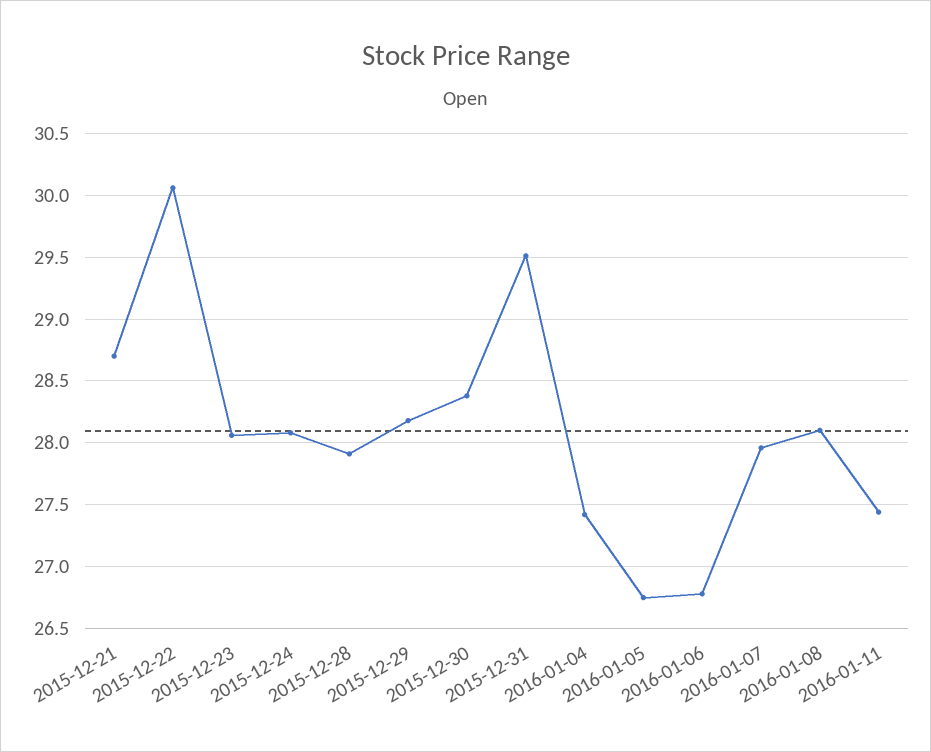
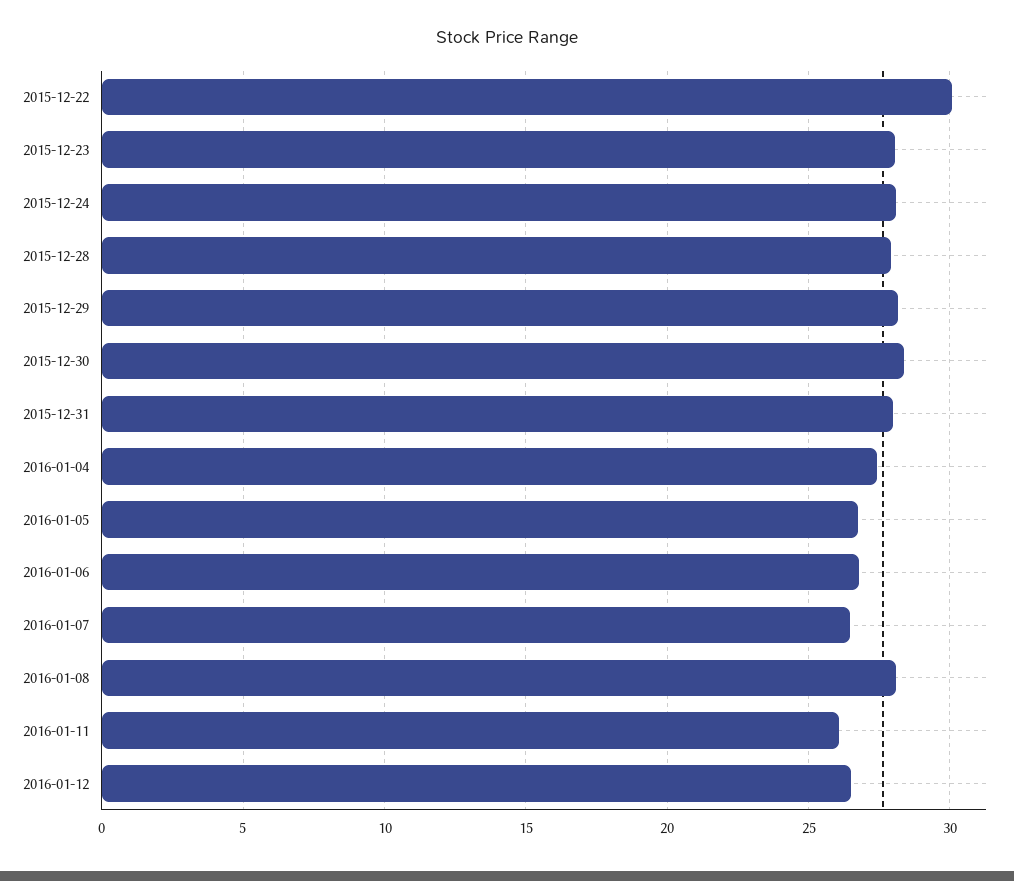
2015-12-21: 28.7 -> none
2015-12-31: 29.5 -> 28
2016-01-07: 27.95 -> 26.5
2016-01-11: 27.45 -> 26
2016-01-12: none -> 26.5

